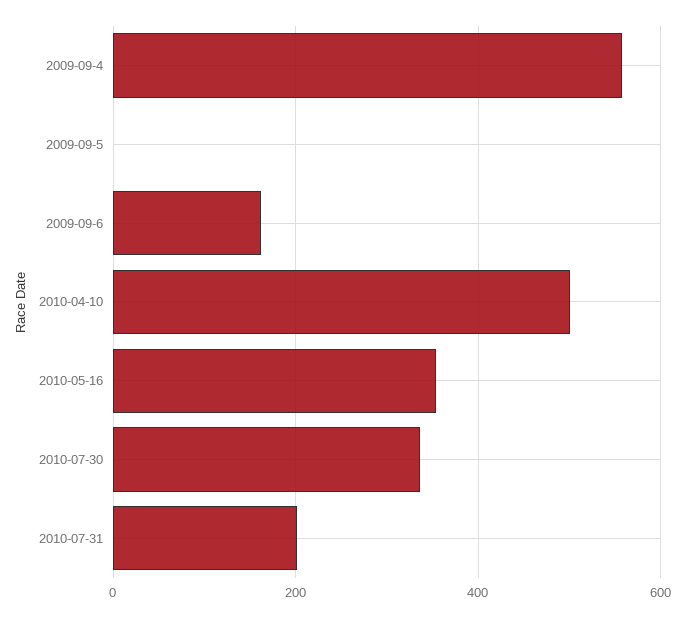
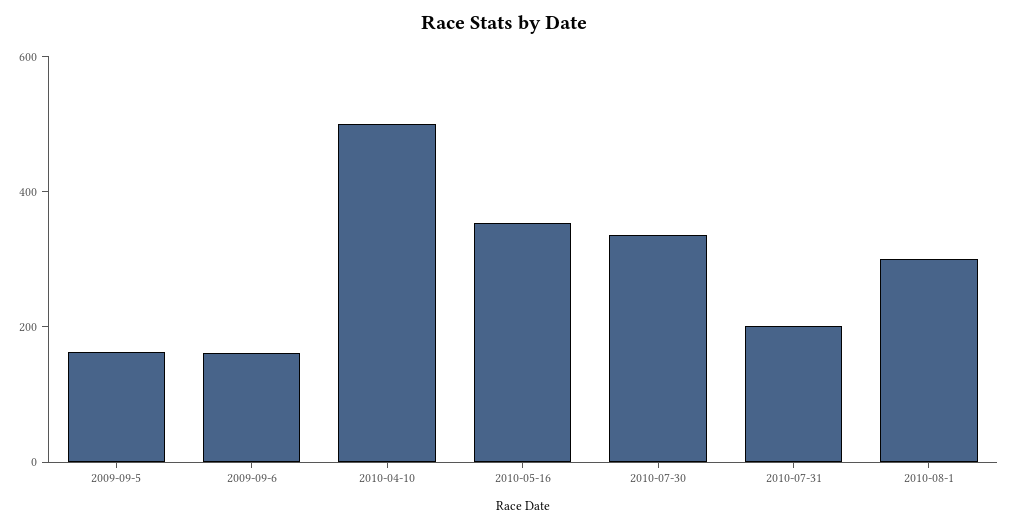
2009-09-4: 560 -> none
2009-09-5: 0 -> 150
2010-08-1: none -> 300

